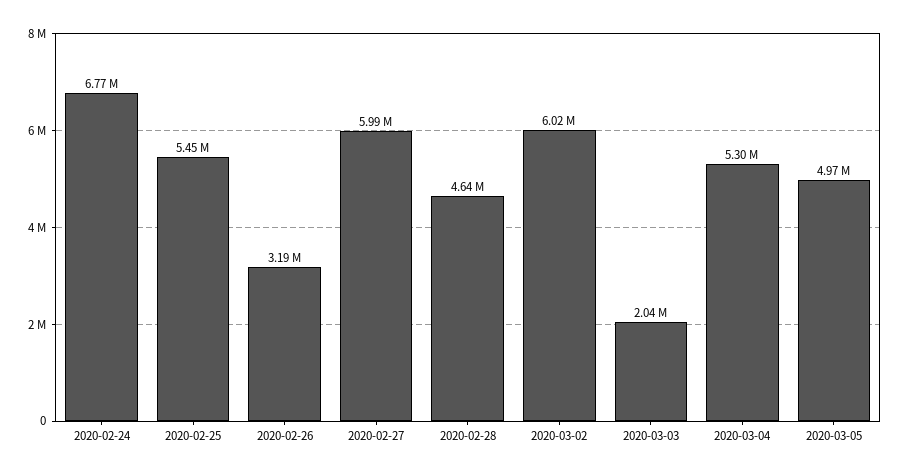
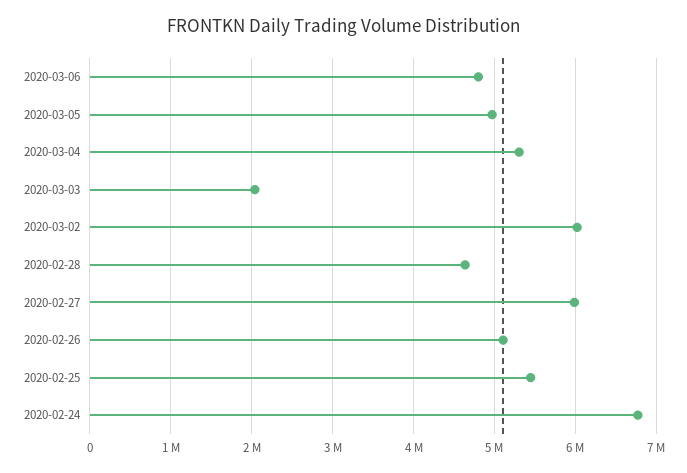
2020-02-26: 3190000 -> 5100000
2020-03-06: none -> 4800000

